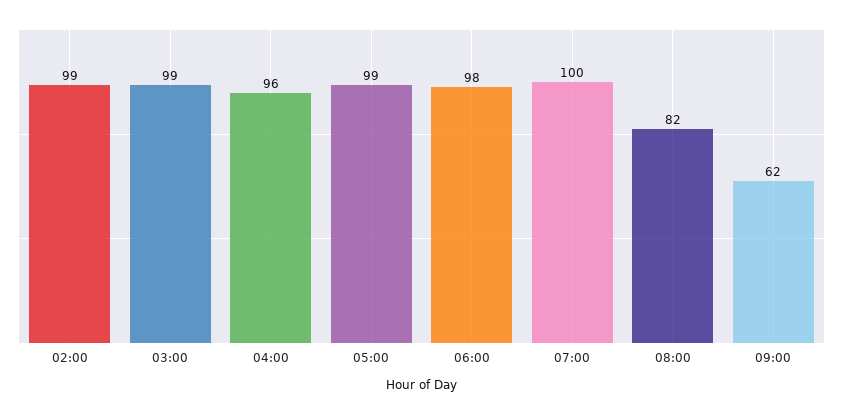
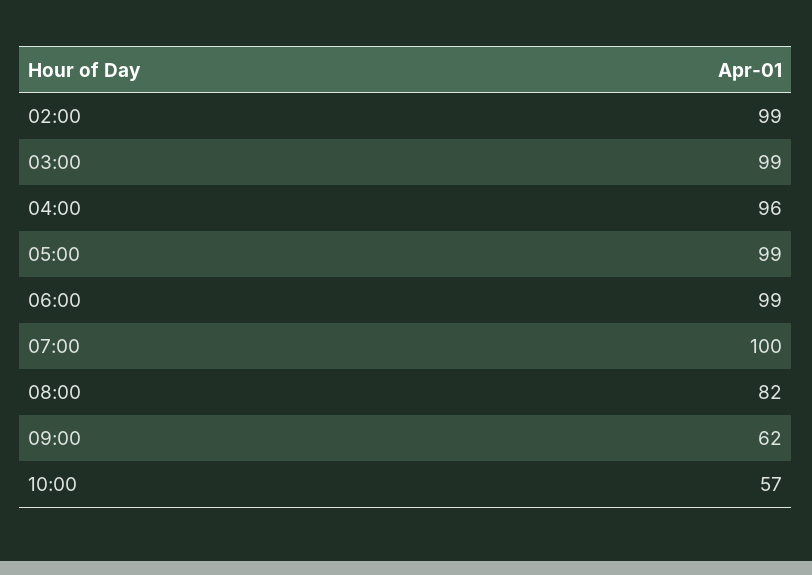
06:00: 98 -> 99
10:00: none -> 57

